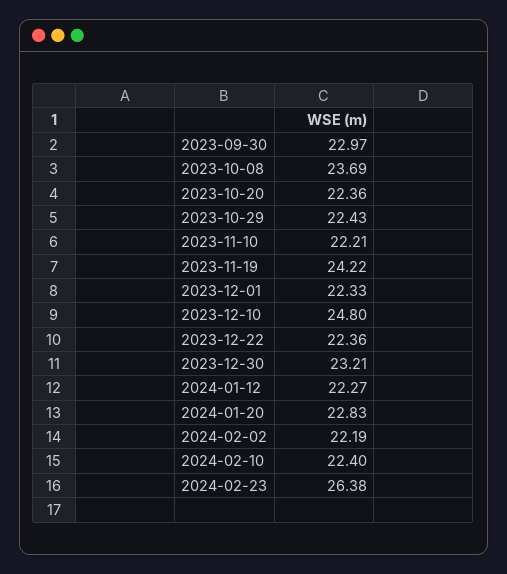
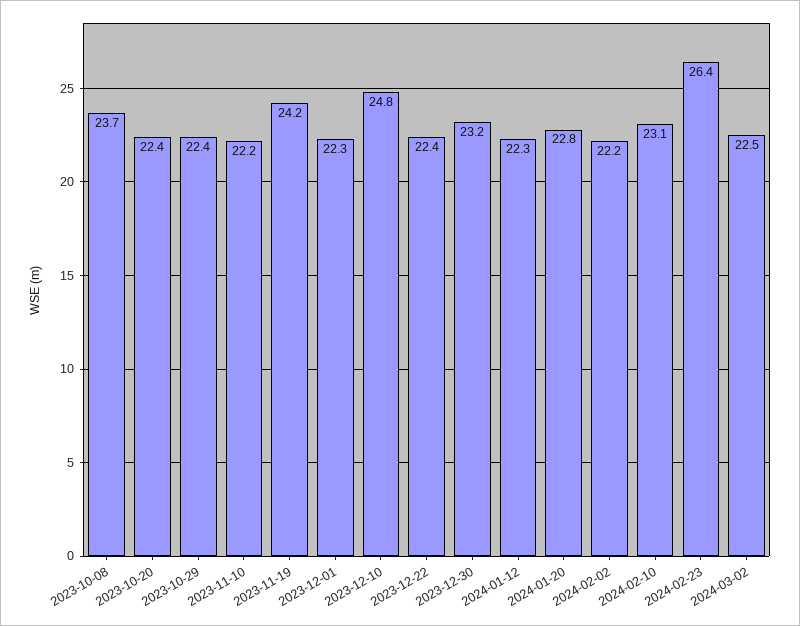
2023-09-30: 22.97 -> none
2024-02-10: 22.4 -> 23.1
2024-03-02: none -> 22.5

